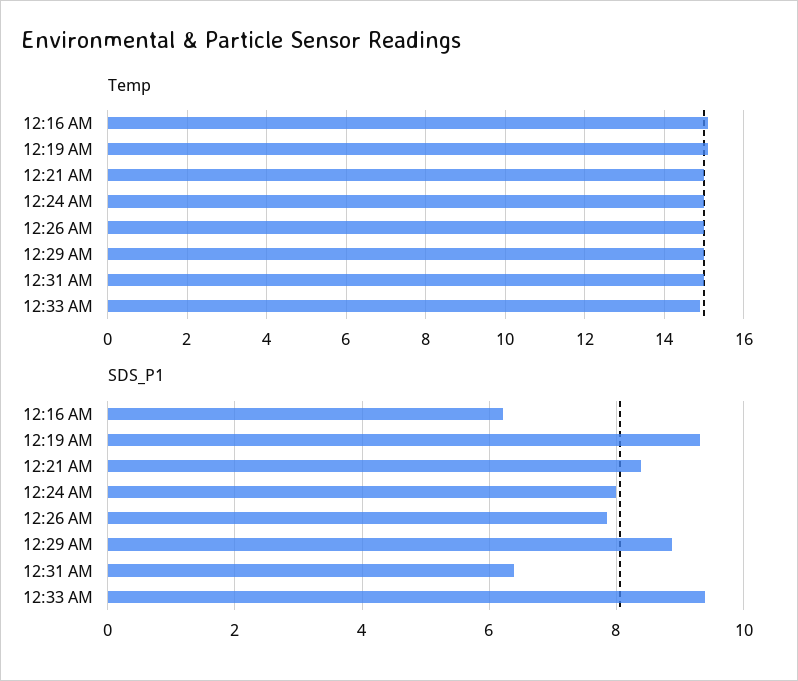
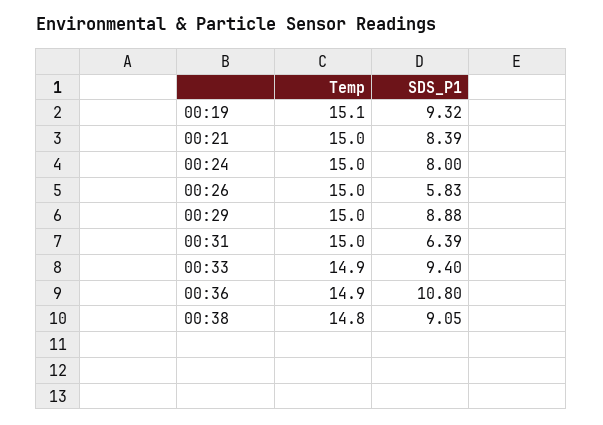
Temp, 12:16 AM: 15 -> none
SDS_P1, 12:16 AM: 6.2 -> none
SDS_P1, 12:26 AM: 7.8 -> 5.83
Temp, 00:36: none -> 14.9
SDS_P1, 00:36: none -> 10.8
Temp, 00:38: none -> 14.8
SDS_P1, 00:38: none -> 9.05

